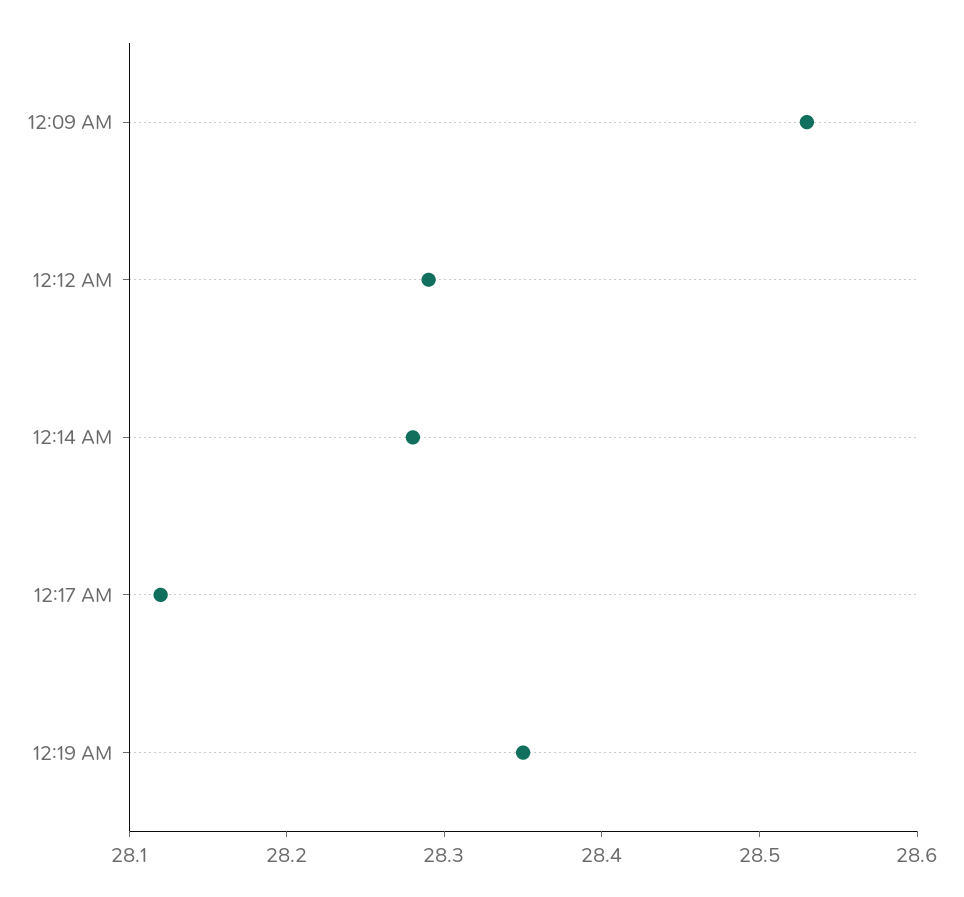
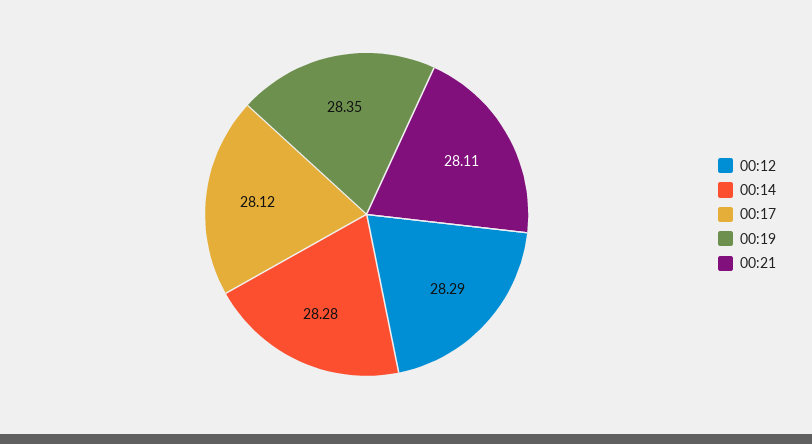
12:09 AM: 28.53 -> none
00:21: none -> 28.11

